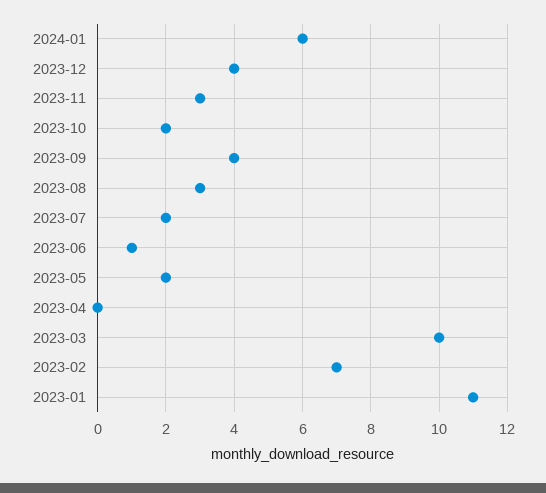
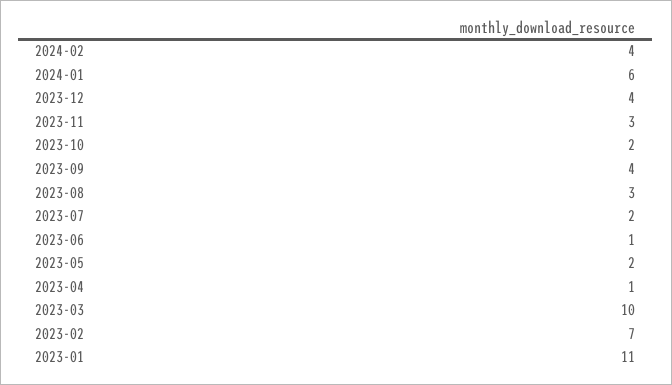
2023-04: 0 -> 1
2024-02: none -> 4

